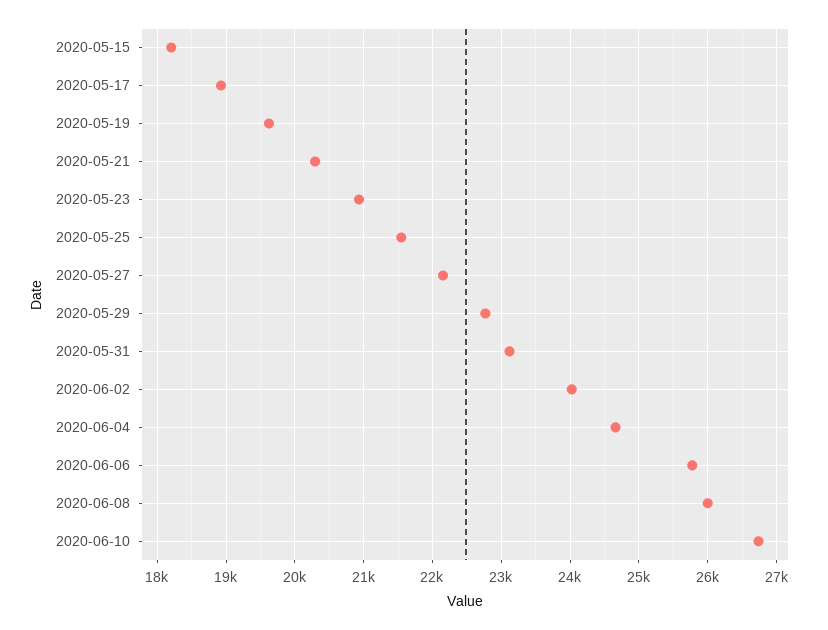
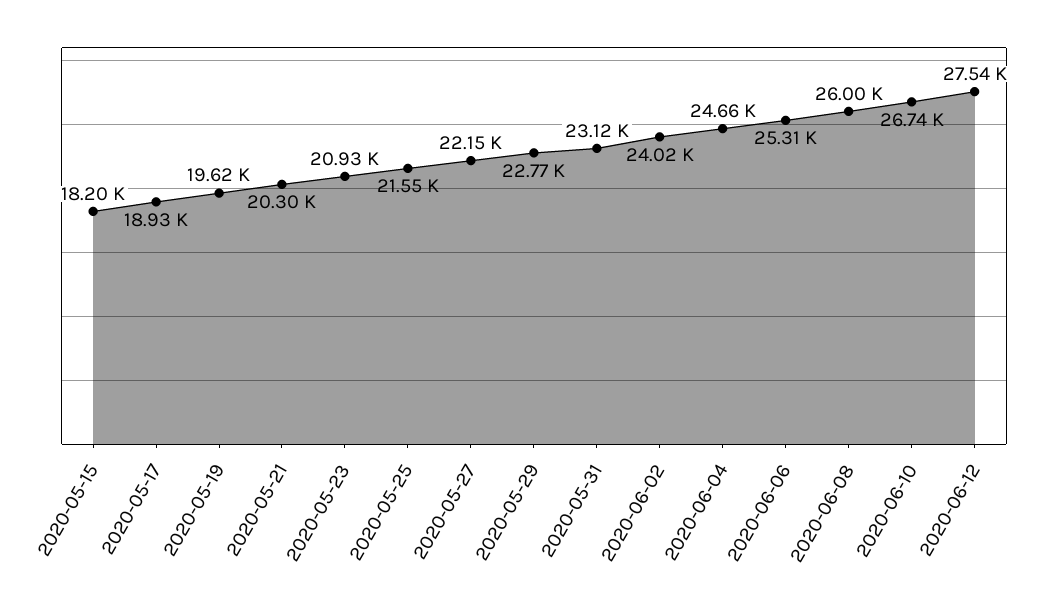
2020-06-06: 25800 -> 25310
2020-06-12: none -> 27540

